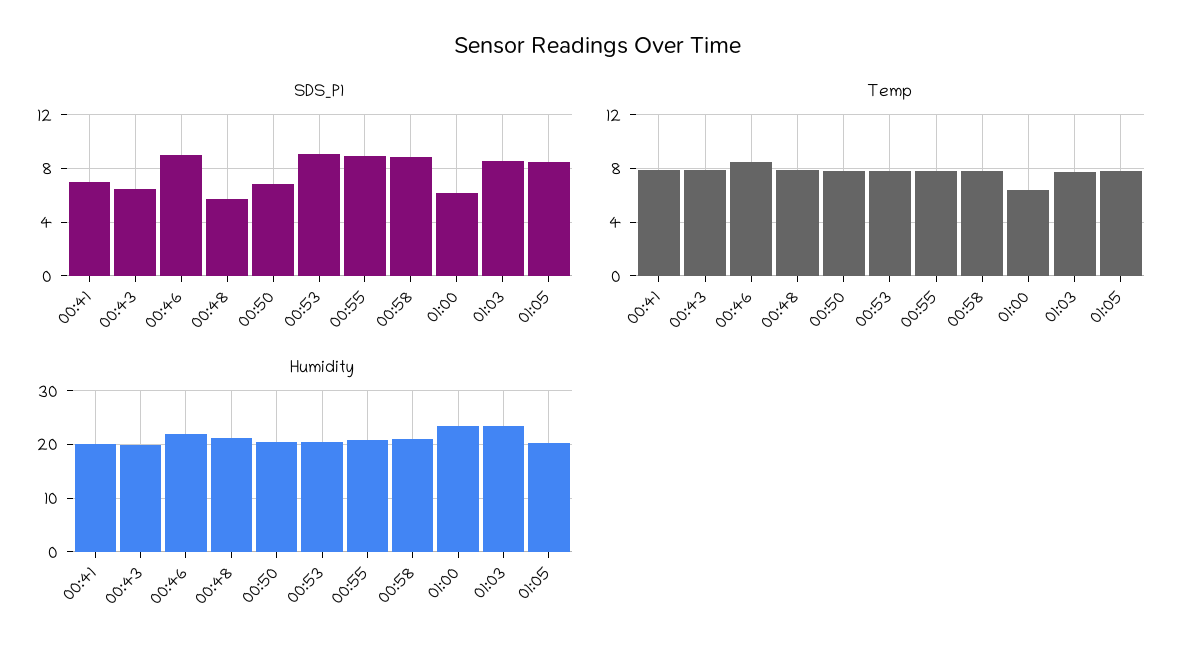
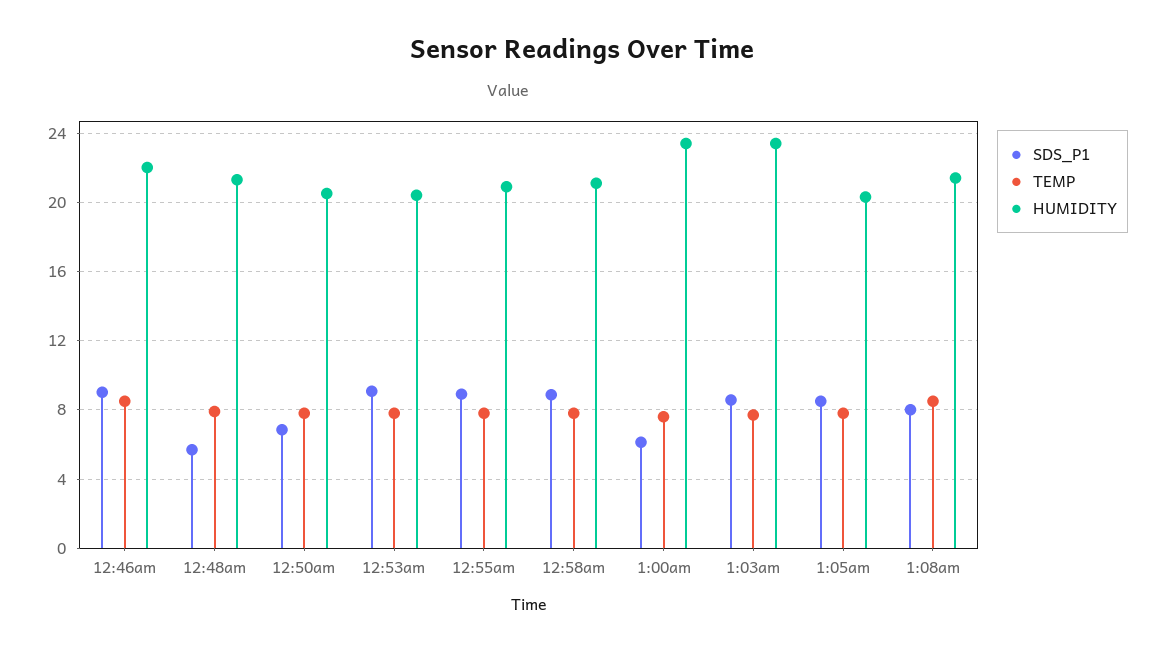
SDS_P1, 00:41: 7 -> none
SDS_P1, 00:43: 6.5 -> none
Temp, 00:41: 8 -> none
Temp, 00:43: 8 -> none
Temp, 01:00: 6.5 -> 7.5
Humidity, 00:41: 20 -> none
Humidity, 00:43: 20 -> none
SDS_P1, 1:08am: none -> 8
Temp, 1:08am: none -> 8.5
Humidity, 1:08am: none -> 21.5

